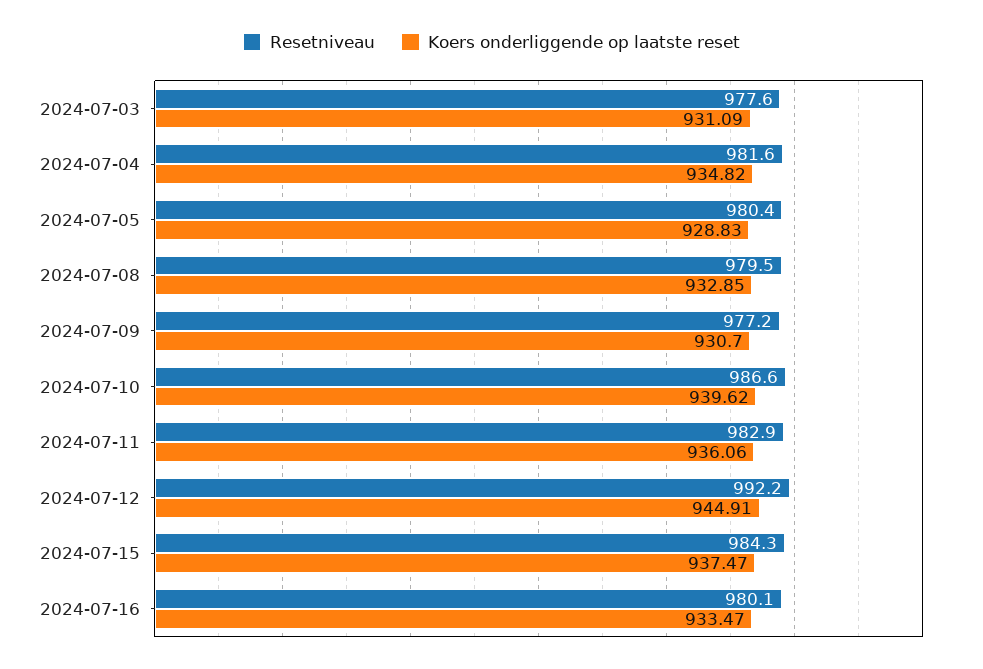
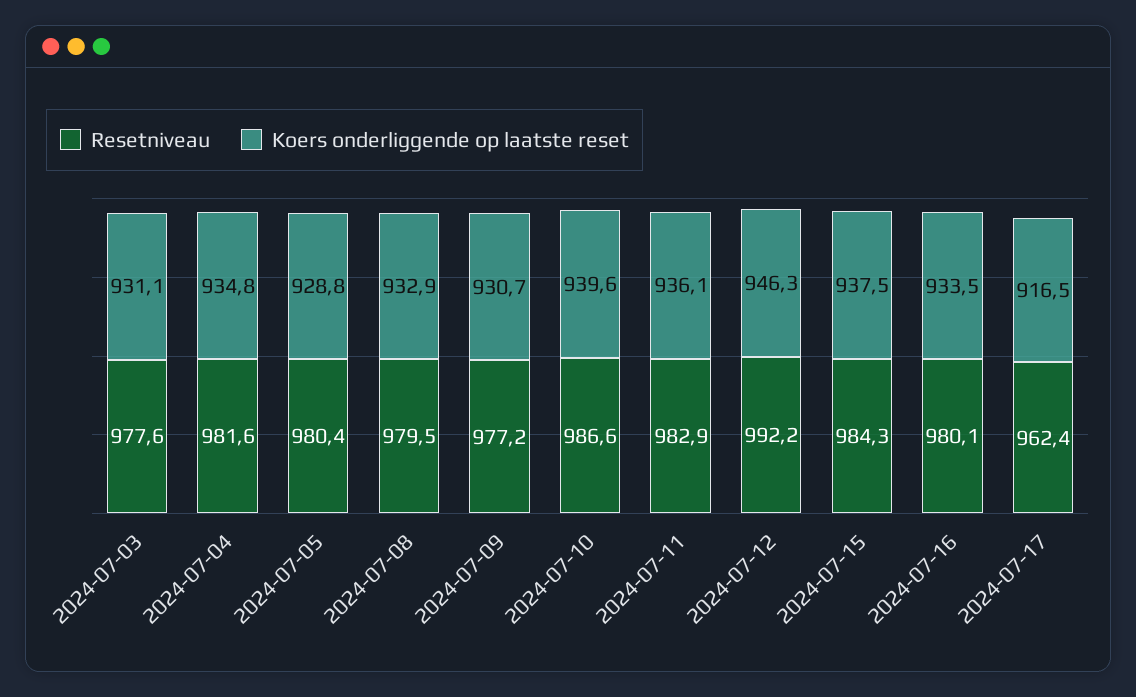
Koers onderliggende op laatste reset, 2024-07-12: 944.91 -> 946.3
Resetniveau, 2024-07-17: none -> 962.4
Koers onderliggende op laatste reset, 2024-07-17: none -> 916.5

